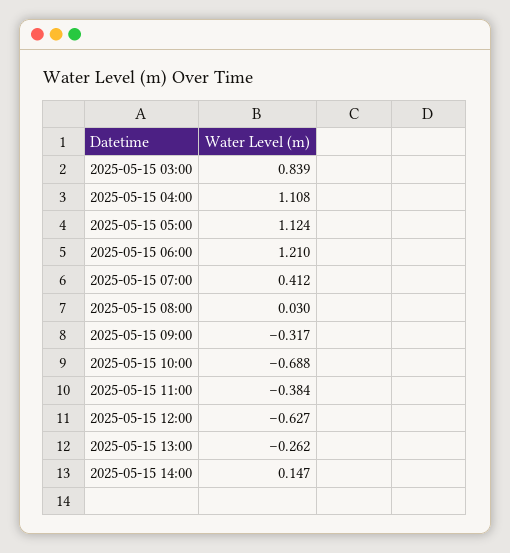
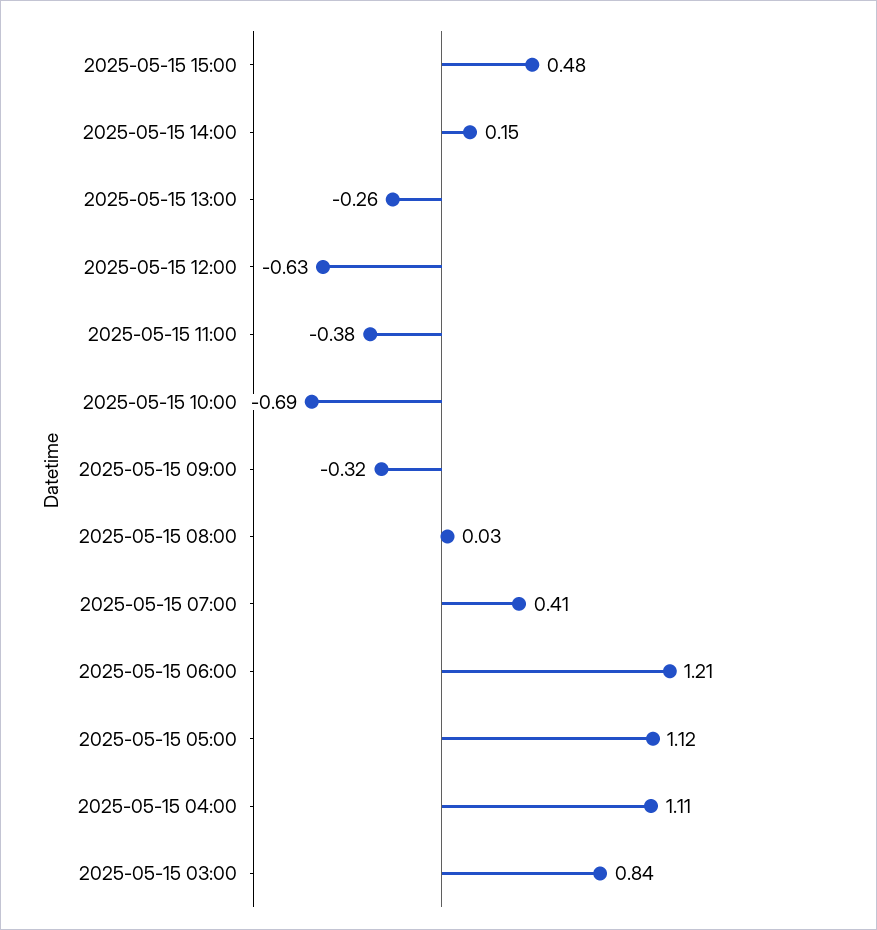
2025-05-15 15:00: none -> 0.48

